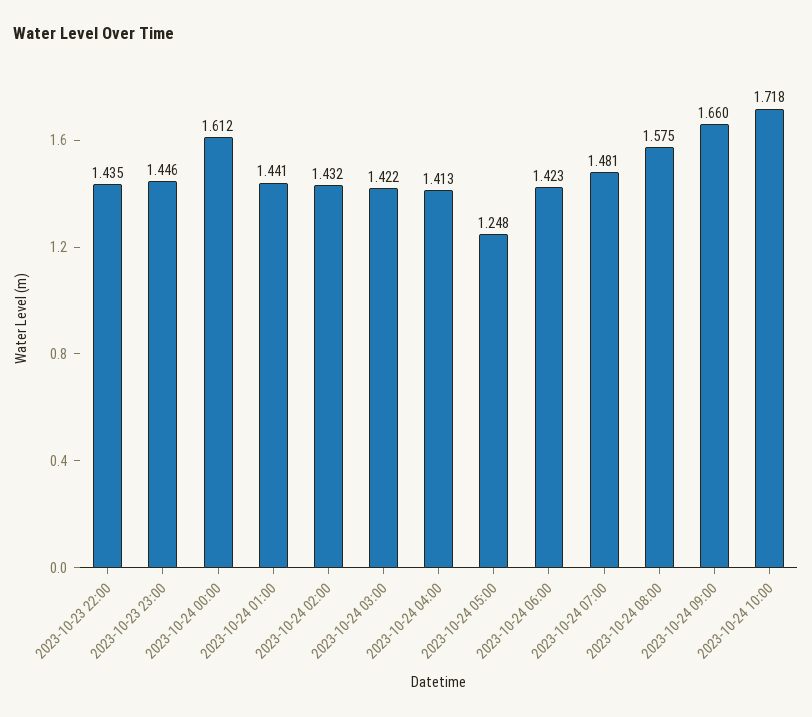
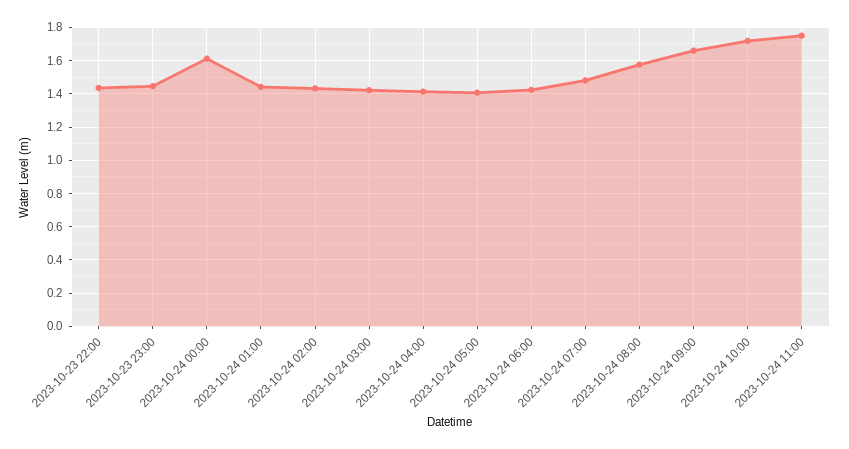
2023-10-24 05:00: 1.248 -> 1.4
2023-10-24 11:00: none -> 1.75

